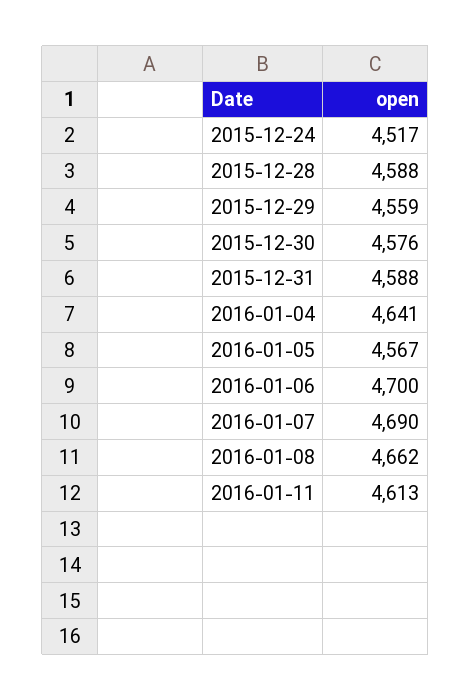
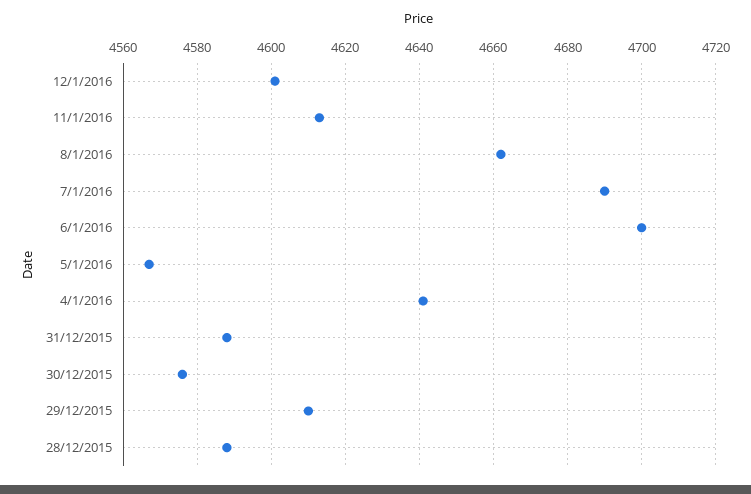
2015-12-24: 4517 -> none
2015-12-29: 4559 -> 4610
12/1/2016: none -> 4600

